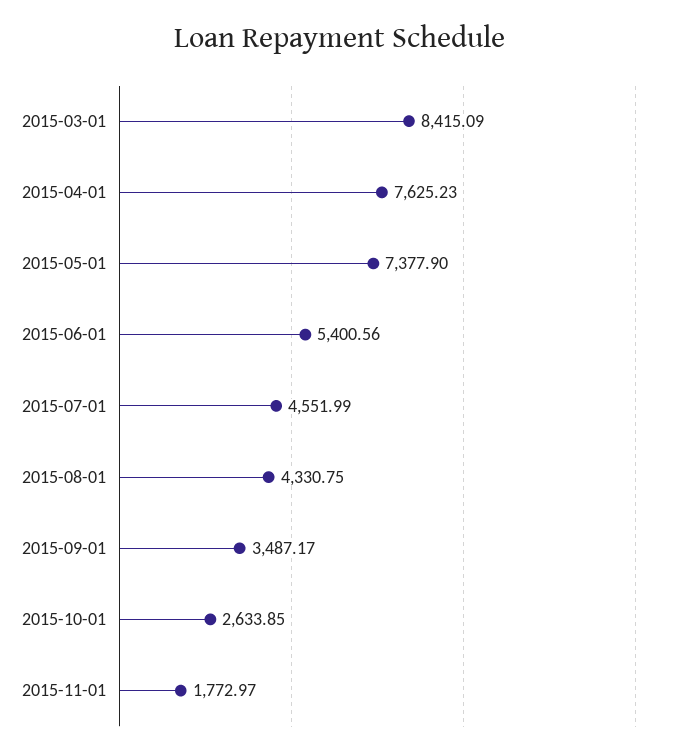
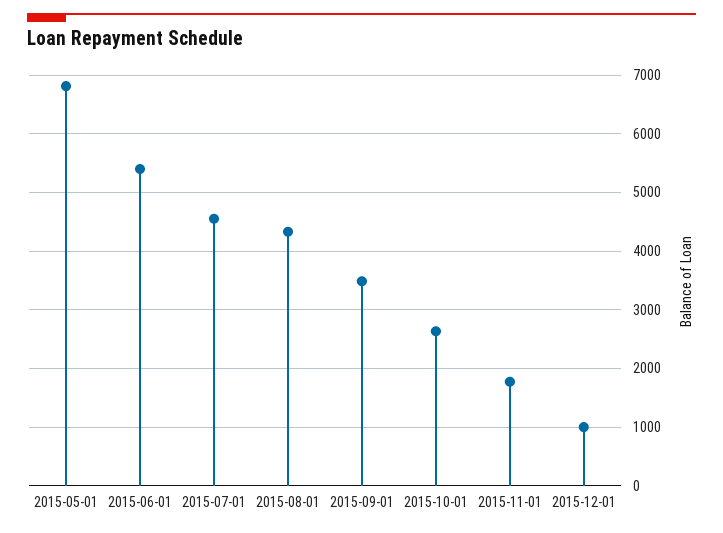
2015-03-01: 8415.09 -> none
2015-04-01: 7625.23 -> none
2015-05-01: 7377.9 -> 6800
2015-12-01: none -> 1000

